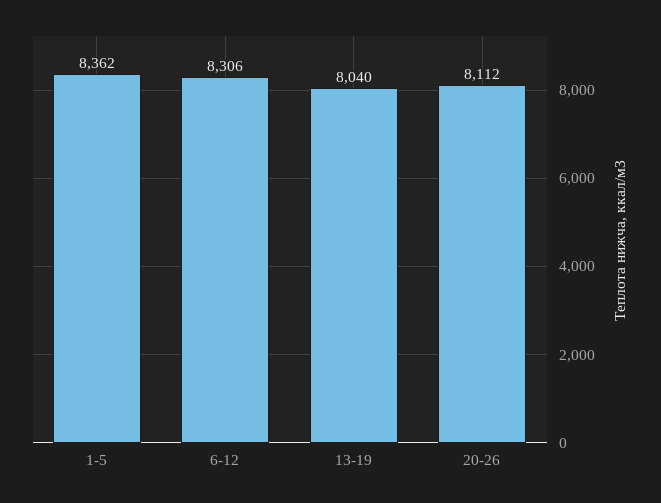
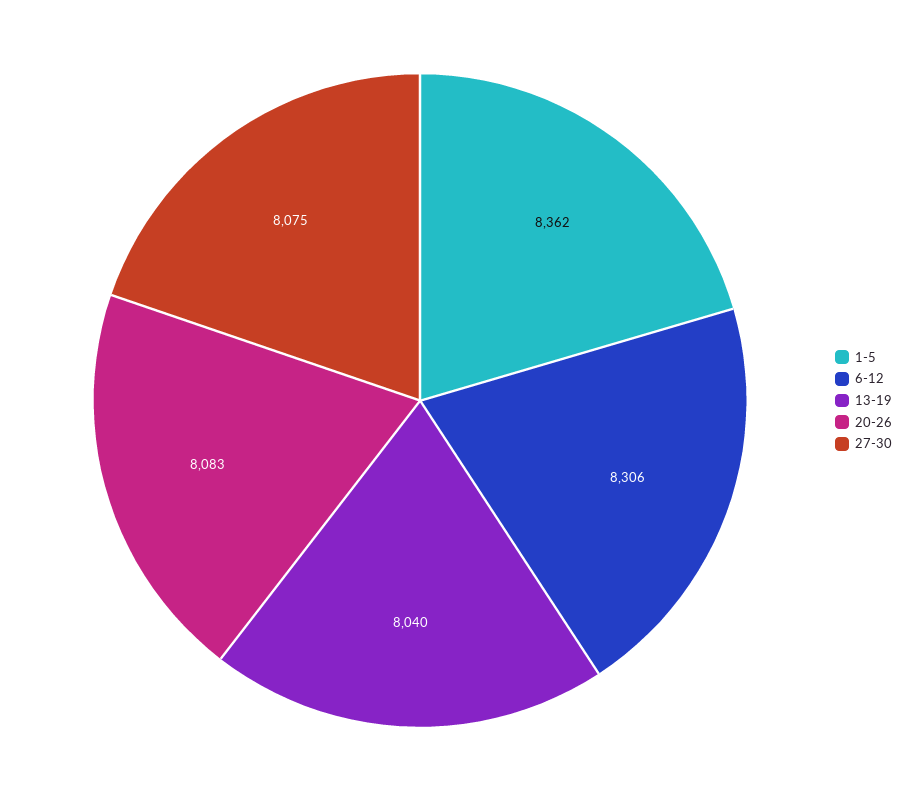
20-26: 8112 -> 8083
27-30: none -> 8075

